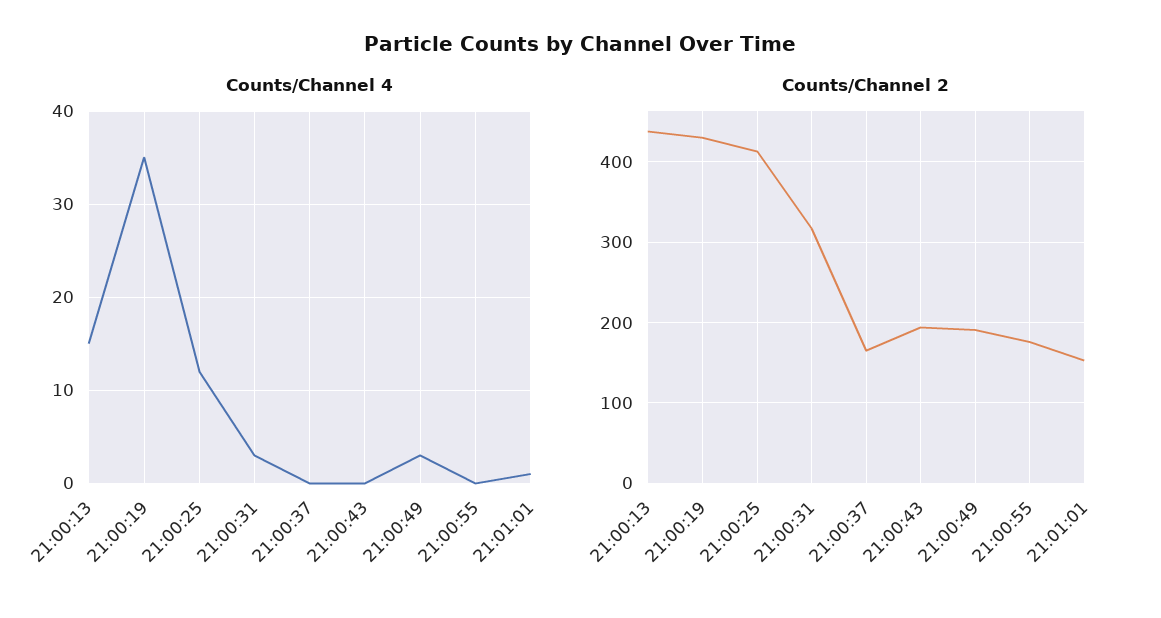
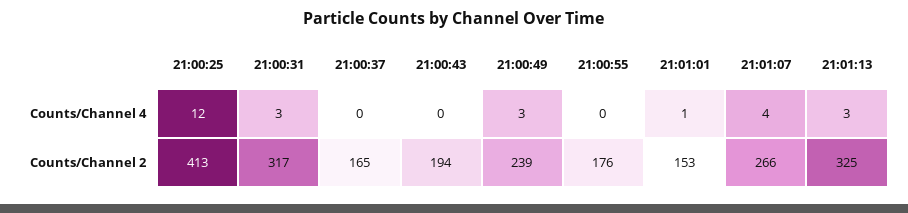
Counts/Channel 4, 21:00:13: 15 -> none
Counts/Channel 4, 21:00:19: 35 -> none
Counts/Channel 2, 21:00:13: 440 -> none
Counts/Channel 2, 21:00:19: 430 -> none
Counts/Channel 2, 21:00:49: 190 -> 239
Counts/Channel 4, 21:01:07: none -> 4
Counts/Channel 4, 21:01:13: none -> 3
Counts/Channel 2, 21:01:07: none -> 266
Counts/Channel 2, 21:01:13: none -> 325

